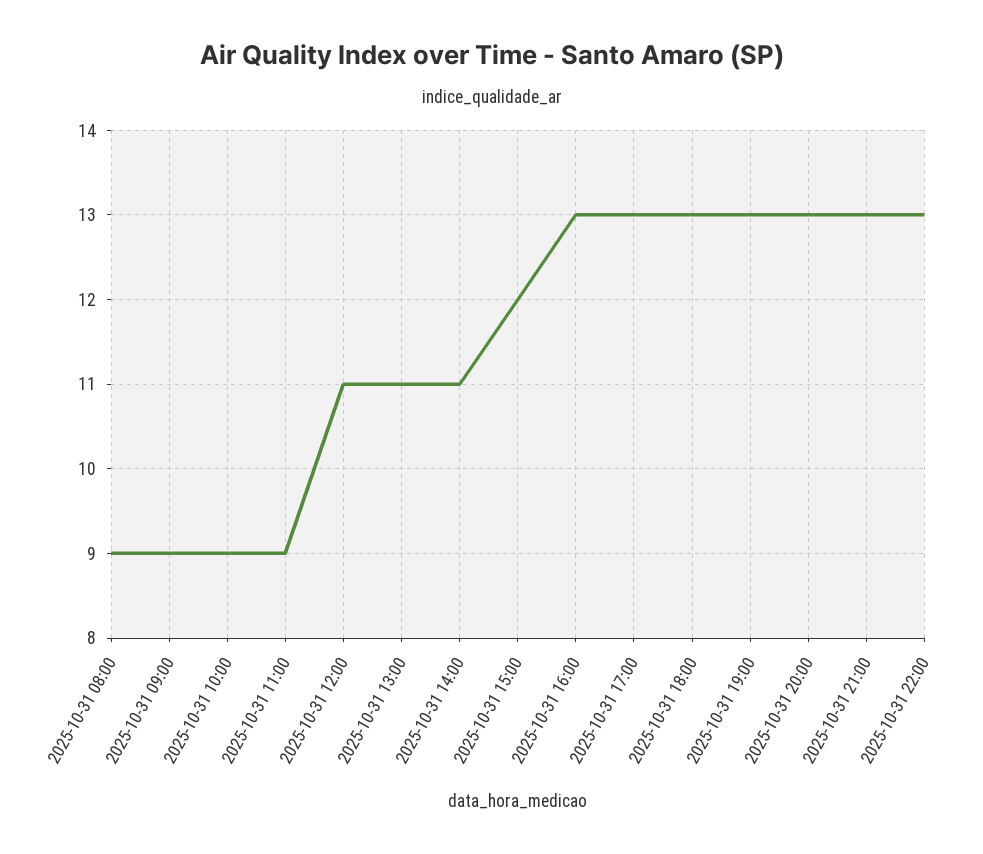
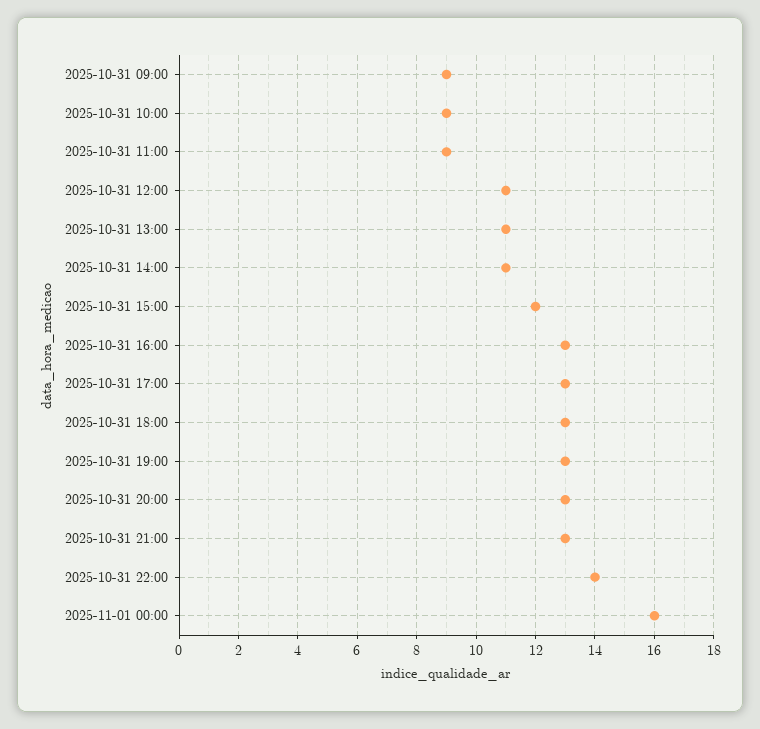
2025-10-31 08:00: 9 -> none
2025-10-31 22:00: 13 -> 14
2025-11-01 00:00: none -> 16

